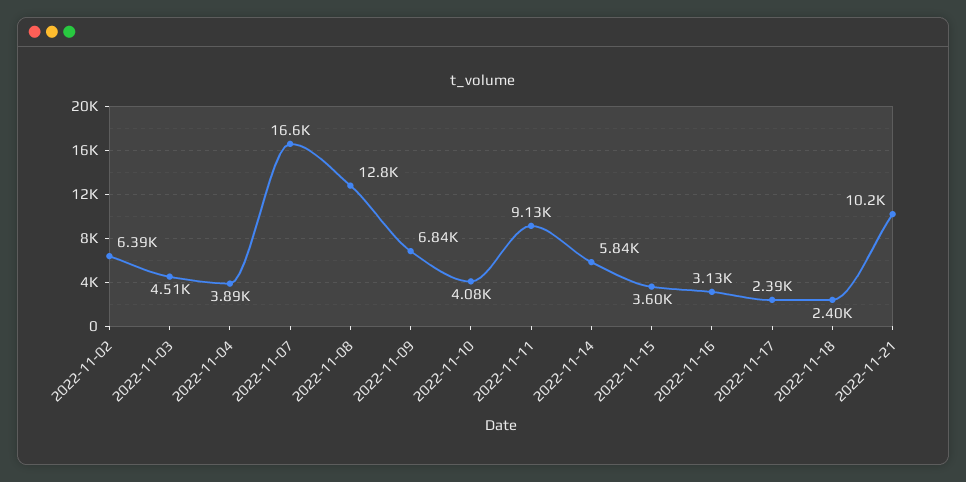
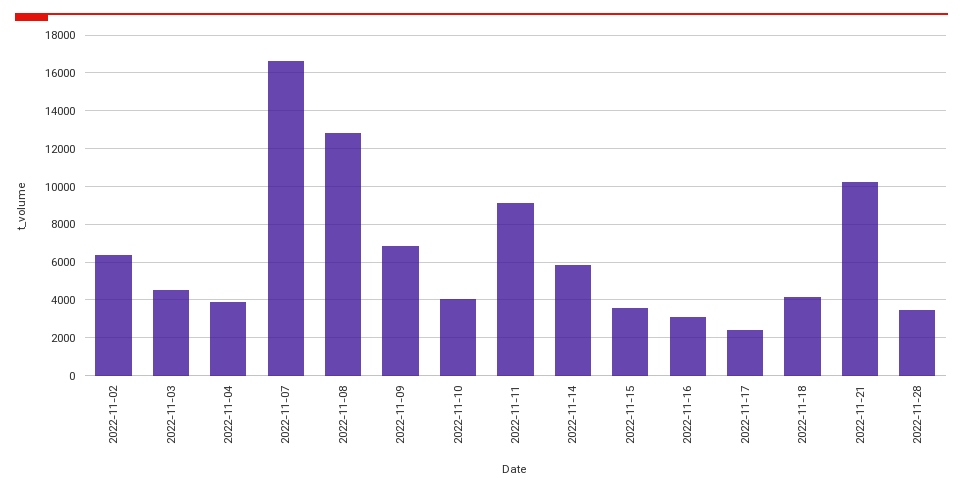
2022-11-18: 2400 -> 4000
2022-11-28: none -> 3500

